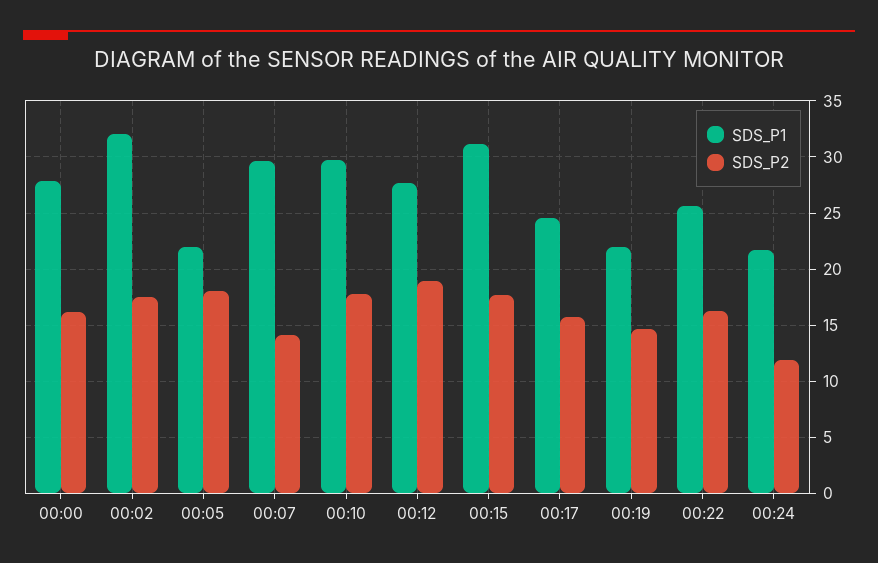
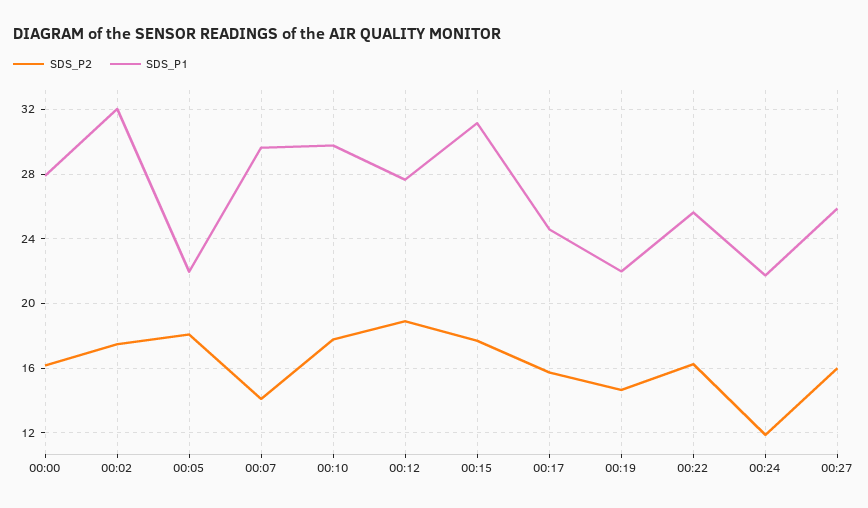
SDS_P2, 00:27: none -> 16
SDS_P1, 00:27: none -> 26

